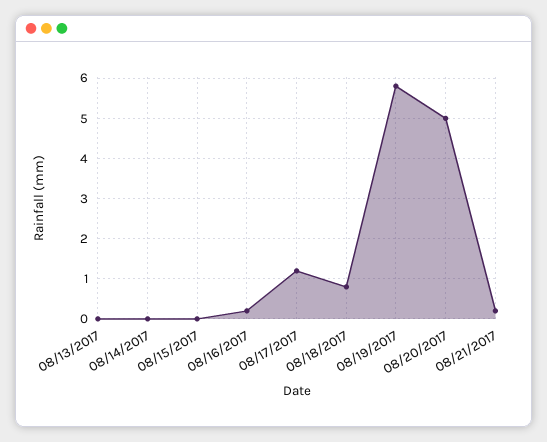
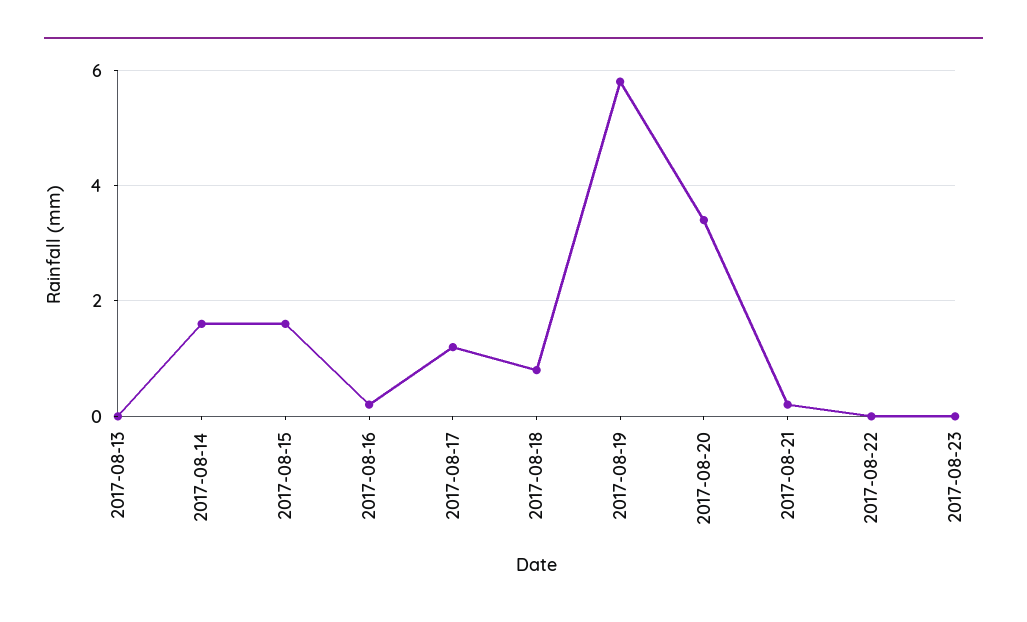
08/14/2017: 0 -> 1.5
08/15/2017: 0 -> 1.5
08/20/2017: 5 -> 3.5
2017-08-22: none -> 0
2017-08-23: none -> 0

